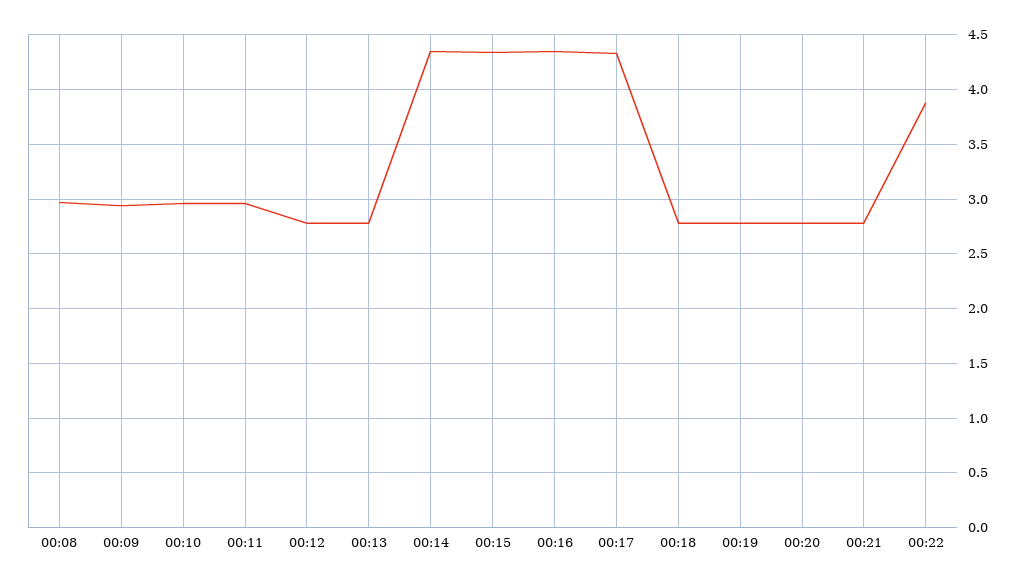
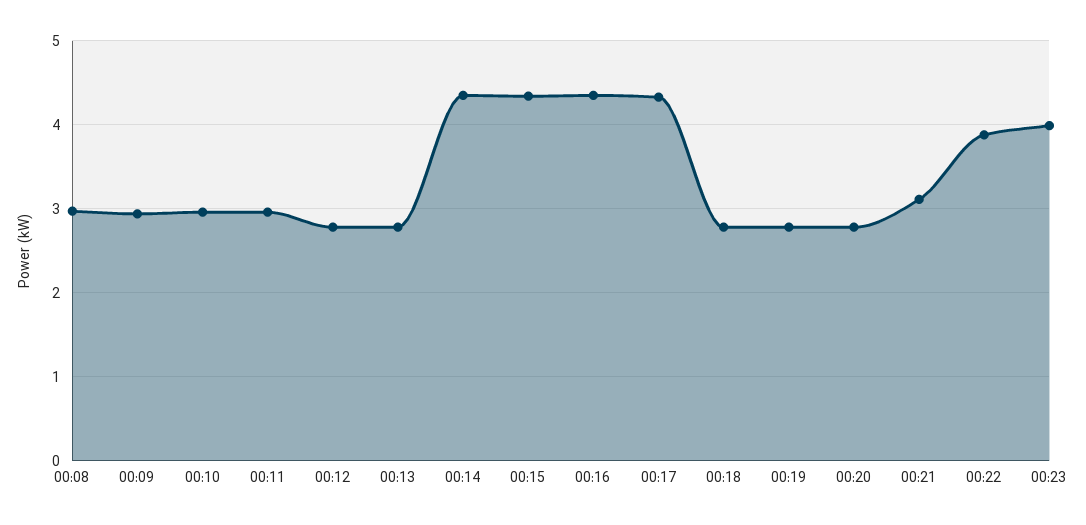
00:21: 2.8 -> 3.1
00:23: none -> 4

